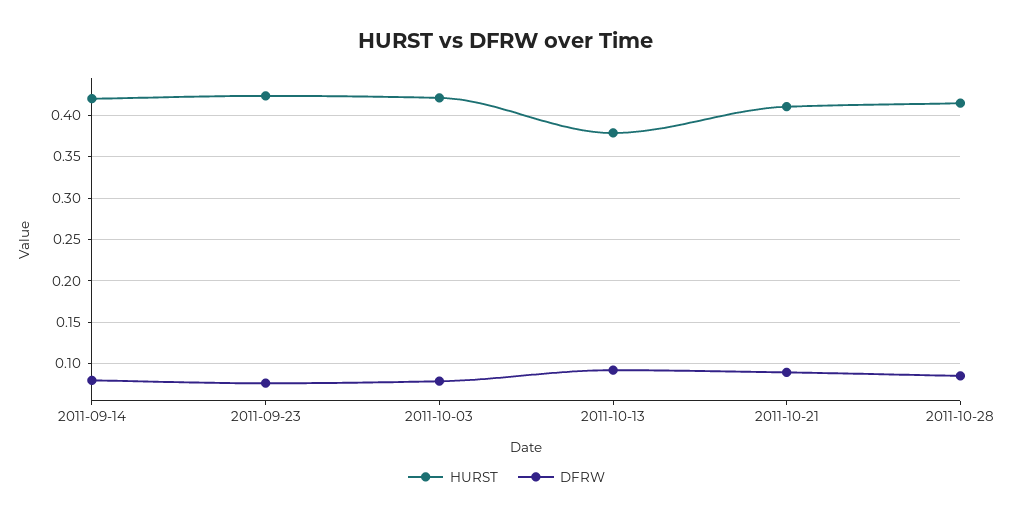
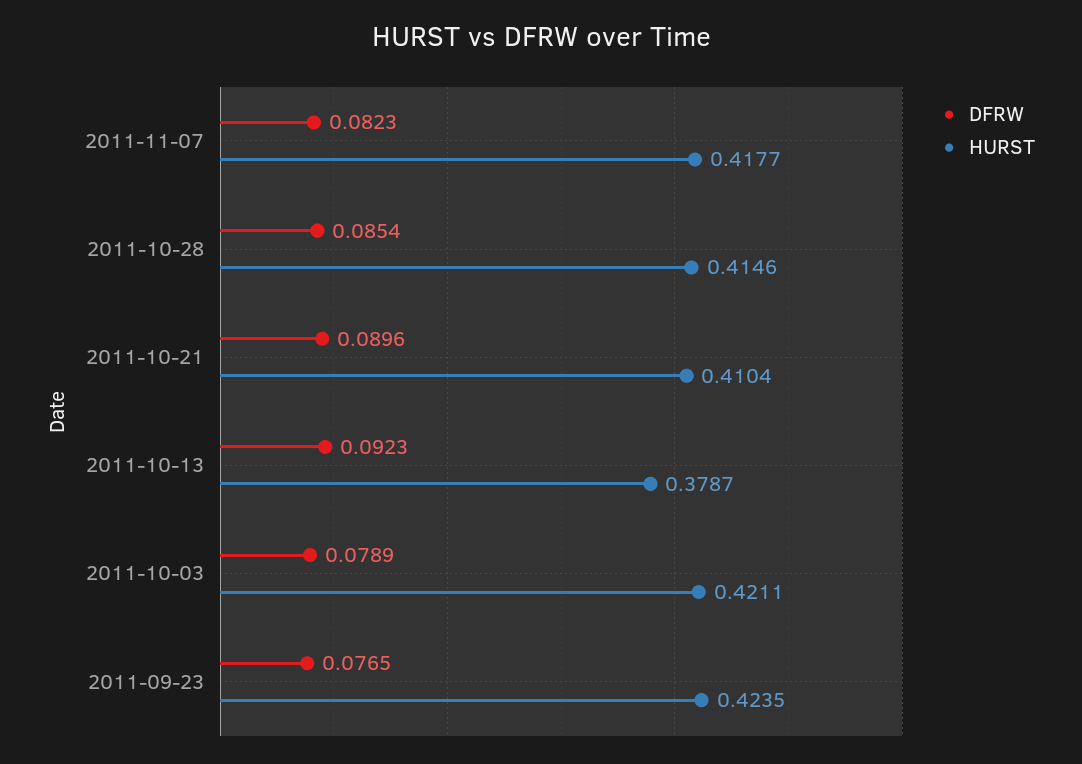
HURST, 2011-09-14: 0.42 -> none
DFRW, 2011-09-14: 0.08 -> none
DFRW, 2011-11-07: none -> 0.0823
HURST, 2011-11-07: none -> 0.4177

